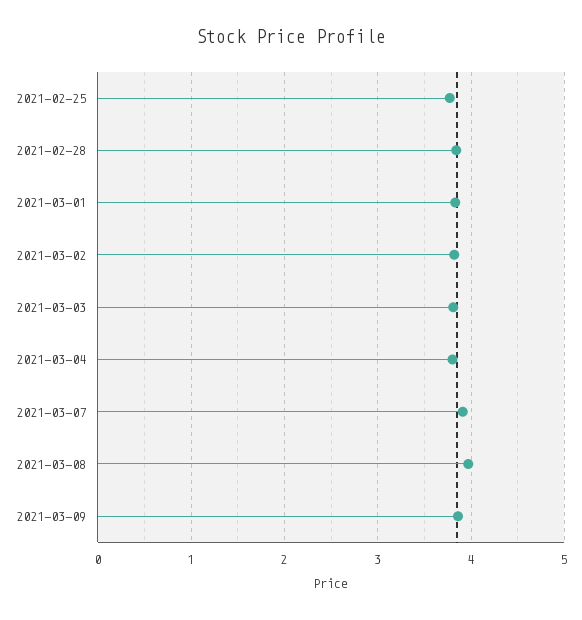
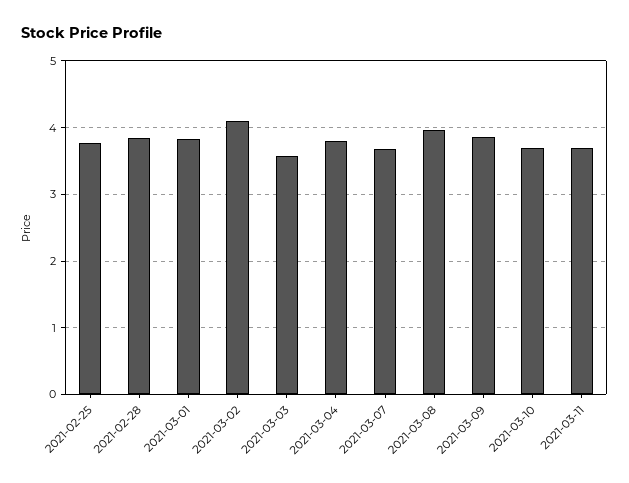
2021-03-02: 3.8 -> 4.1
2021-03-03: 3.8 -> 3.6
2021-03-07: 3.9 -> 3.7
2021-03-10: none -> 3.7
2021-03-11: none -> 3.7

